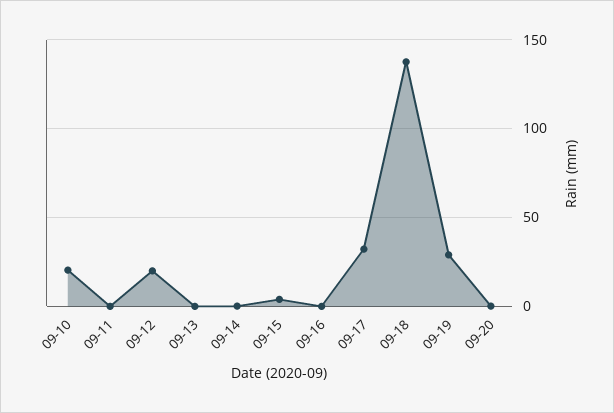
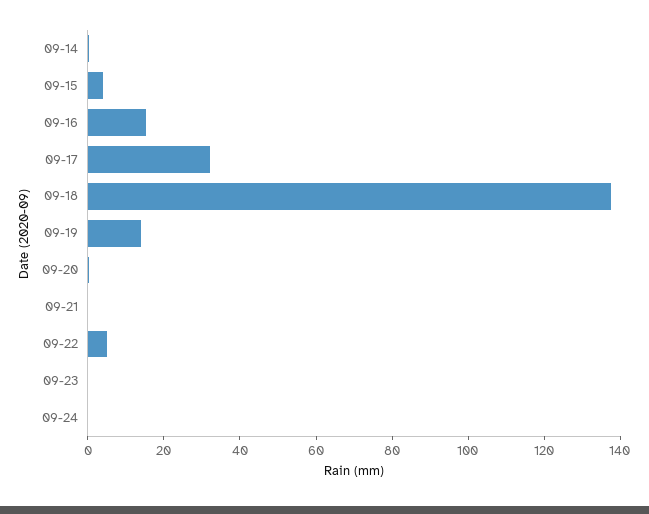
09-10: 20 -> none
09-11: 0 -> none
09-12: 20 -> none
09-13: 0 -> none
09-16: 0 -> 15
09-19: 30 -> 15
09-21: none -> 0
09-22: none -> 5
09-23: none -> 0
09-24: none -> 0

